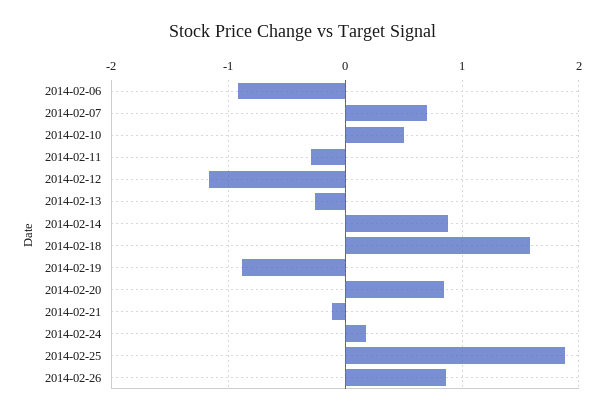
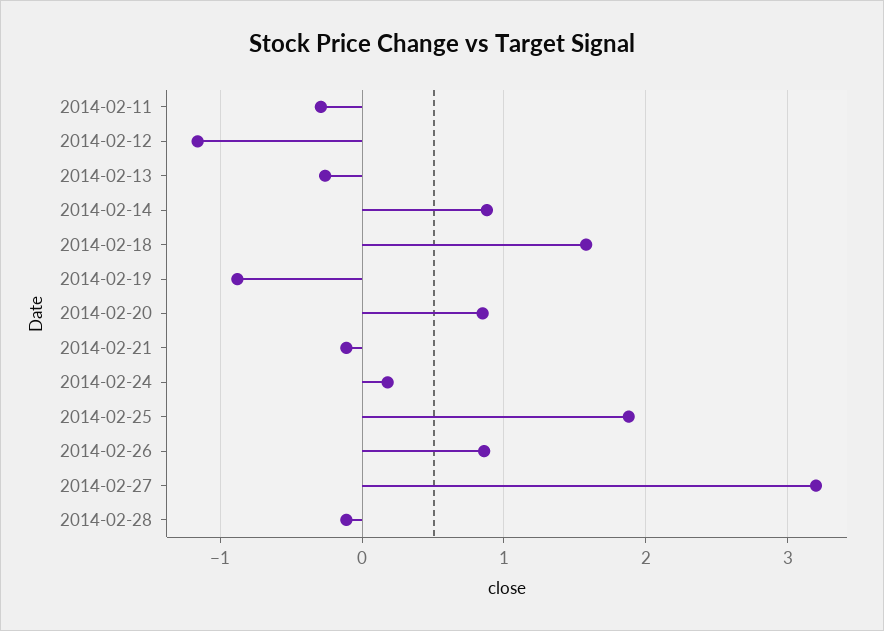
2014-02-06: -0.9 -> none
2014-02-07: 0.7 -> none
2014-02-10: 0.5 -> none
2014-02-27: none -> 3.2
2014-02-28: none -> -0.1

